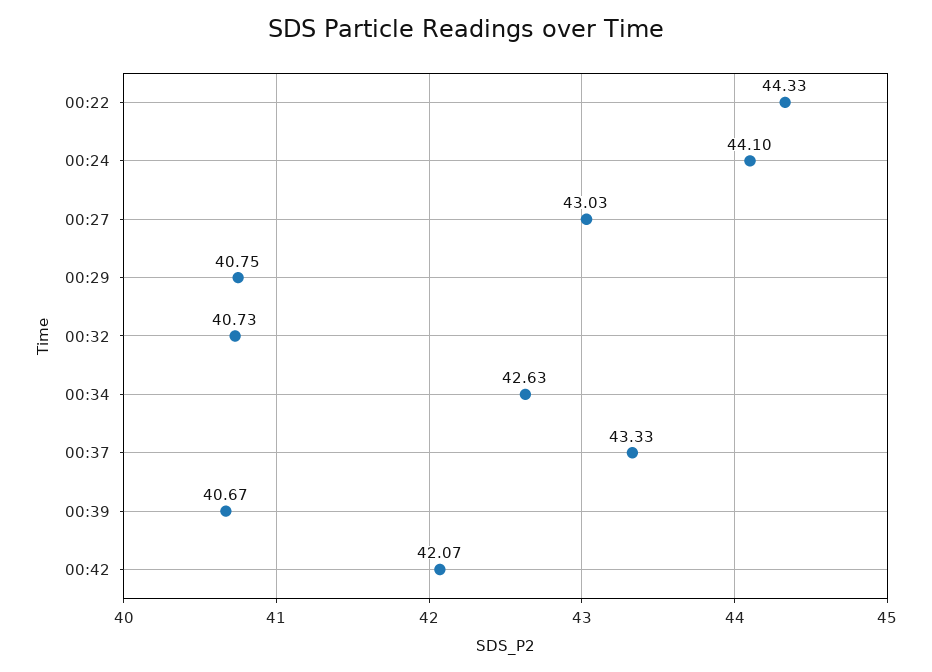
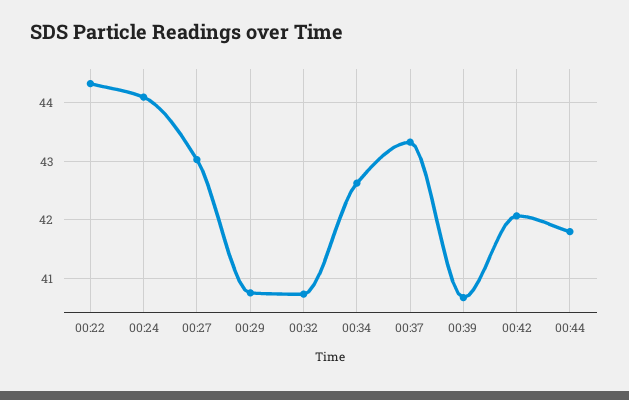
00:44: none -> 41.8

